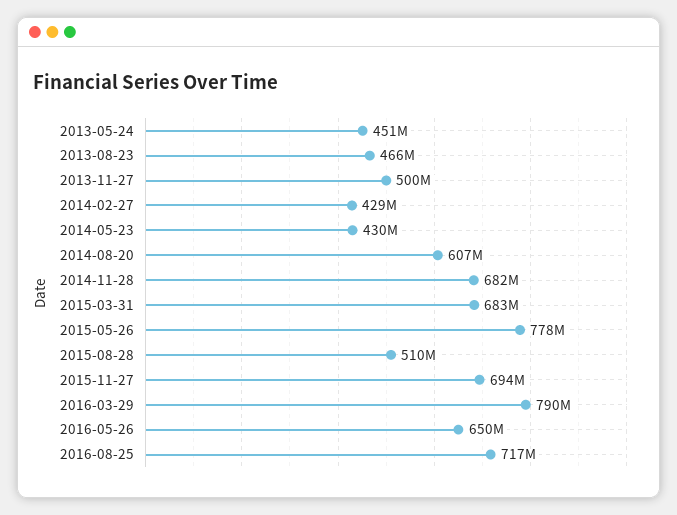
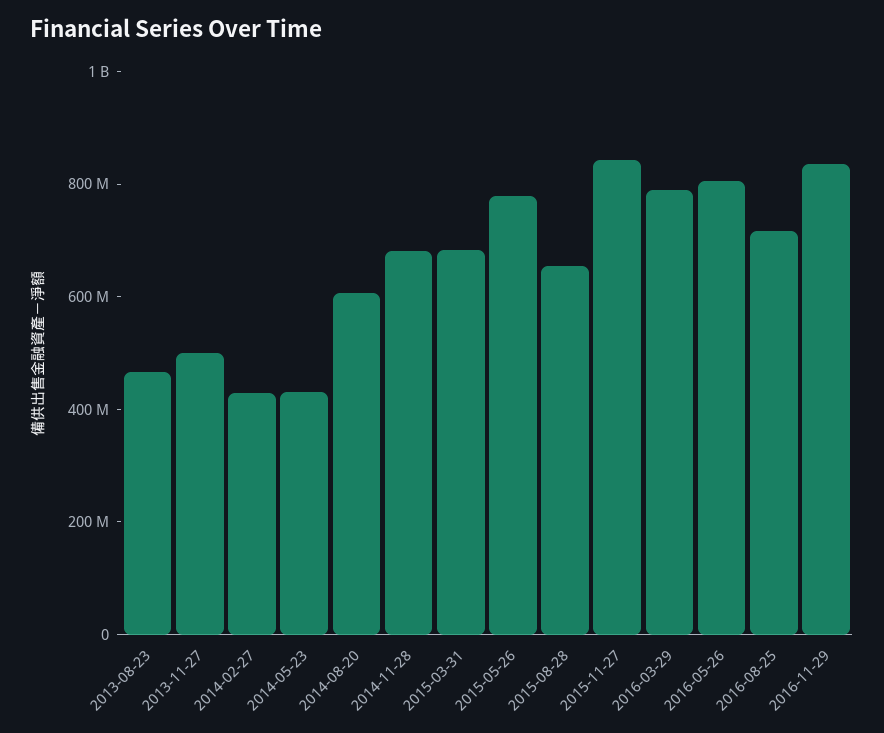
2013-05-24: 451000000 -> none
2015-08-28: 510000000 -> 650000000
2015-11-27: 694000000 -> 850000000
2016-05-26: 650000000 -> 800000000
2016-11-29: none -> 850000000

